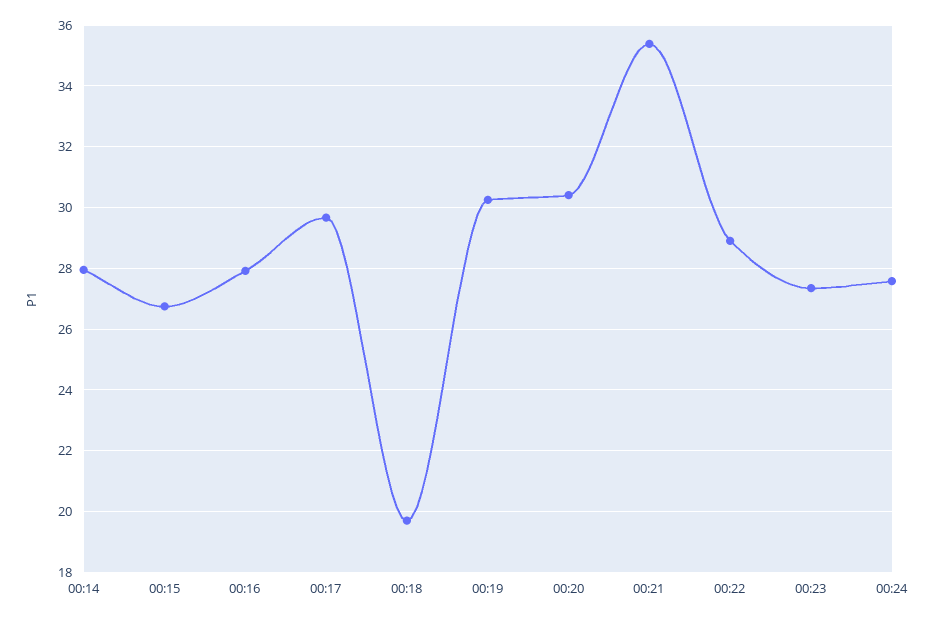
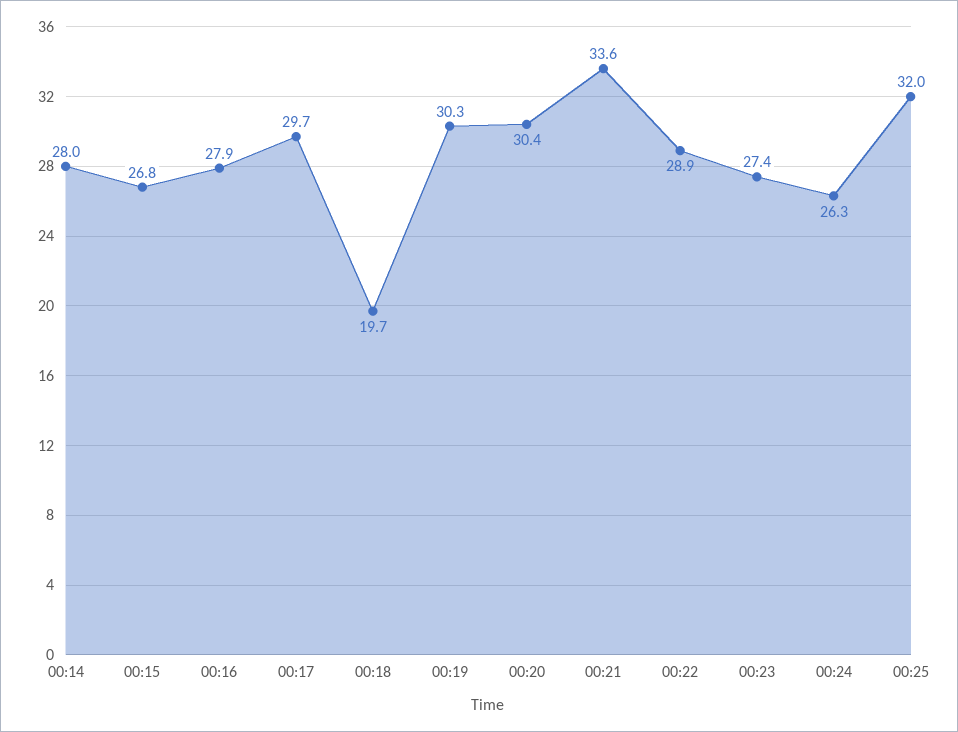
00:21: 35.4 -> 33.6
00:24: 27.6 -> 26.3
00:25: none -> 32

